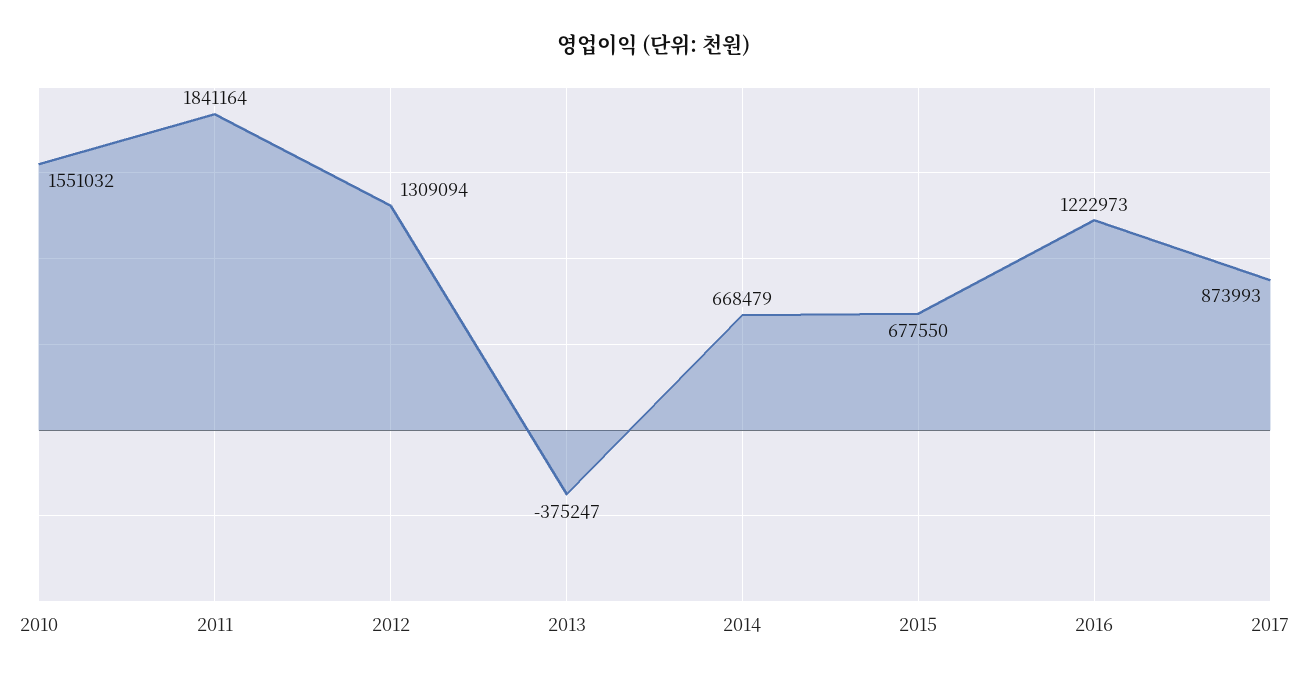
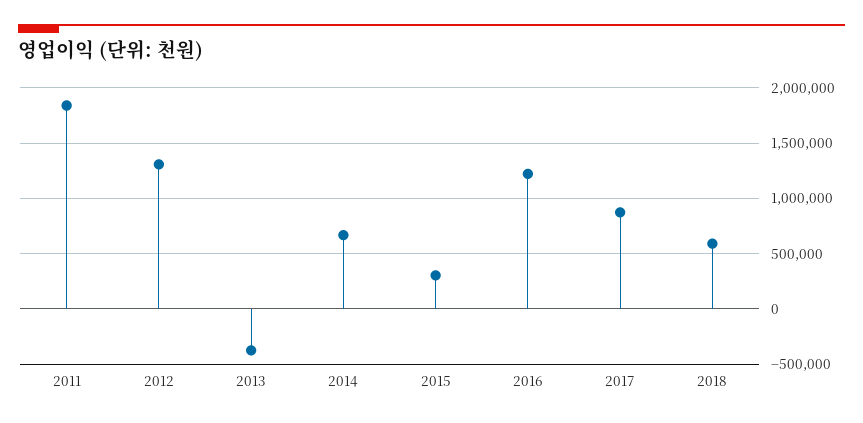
2010: 1551032 -> none
2015: 677550 -> 300000
2018: none -> 600000

